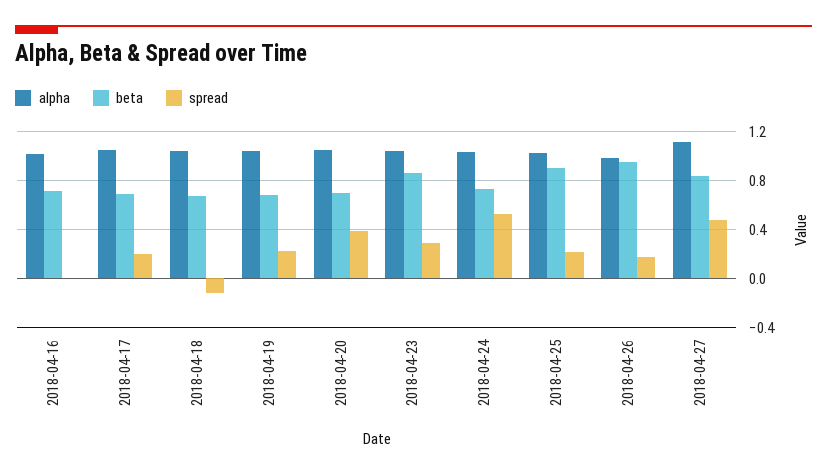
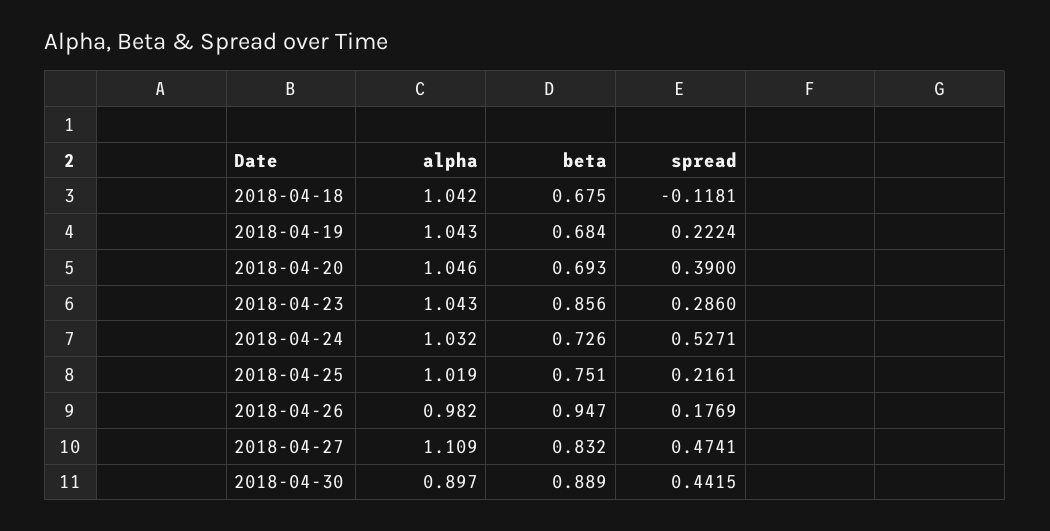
alpha, 2018-04-16: 1 -> none
beta, 2018-04-16: 0.7 -> none
spread, 2018-04-16: 0 -> none
alpha, 2018-04-17: 1.05 -> none
beta, 2018-04-17: 0.7 -> none
spread, 2018-04-17: 0.2 -> none
beta, 2018-04-25: 0.9 -> 0.751
alpha, 2018-04-30: none -> 0.897
beta, 2018-04-30: none -> 0.889
spread, 2018-04-30: none -> 0.4415

